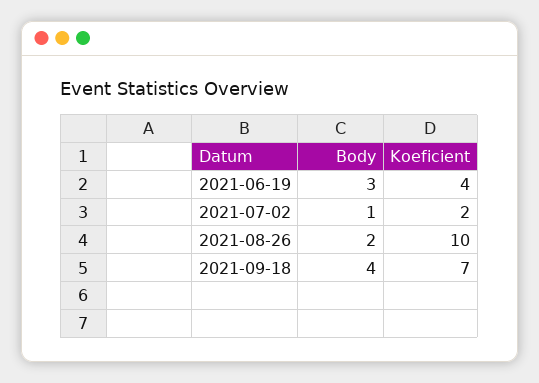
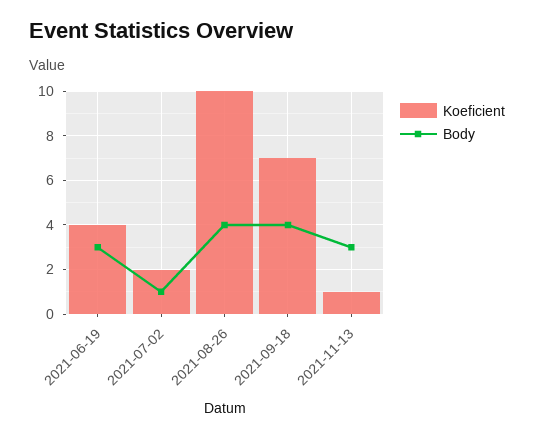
Body, 2021-08-26: 2 -> 4
Koeficient, 2021-11-13: none -> 1
Body, 2021-11-13: none -> 3

